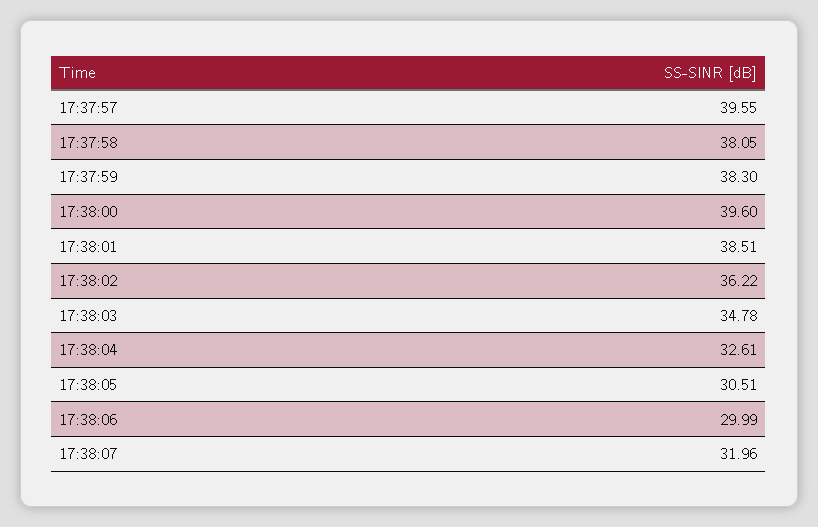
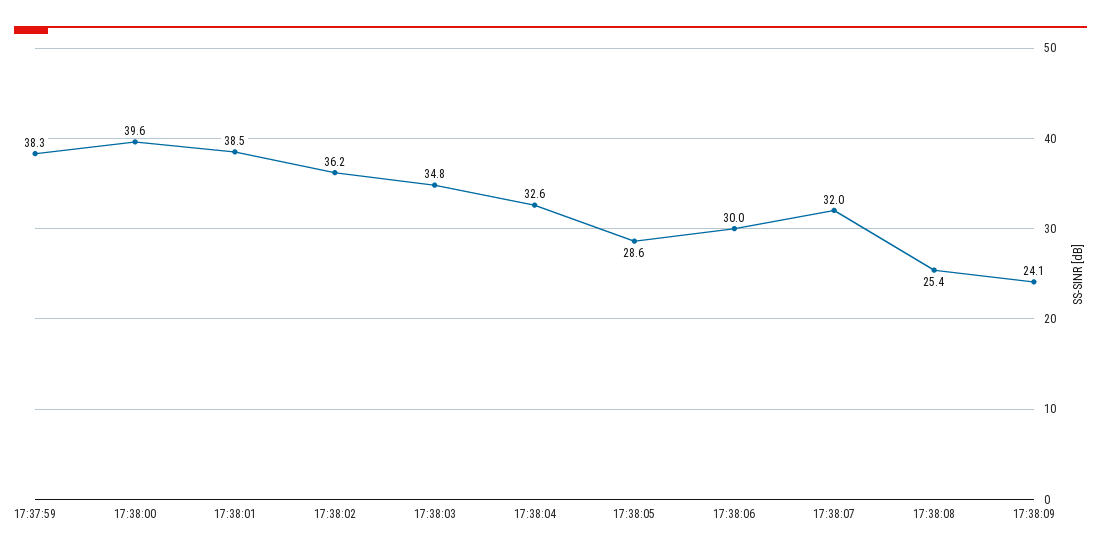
17:37:57: 39.55 -> none
17:37:58: 38.05 -> none
17:38:05: 30.51 -> 28.6
17:38:08: none -> 25.4
17:38:09: none -> 24.1

